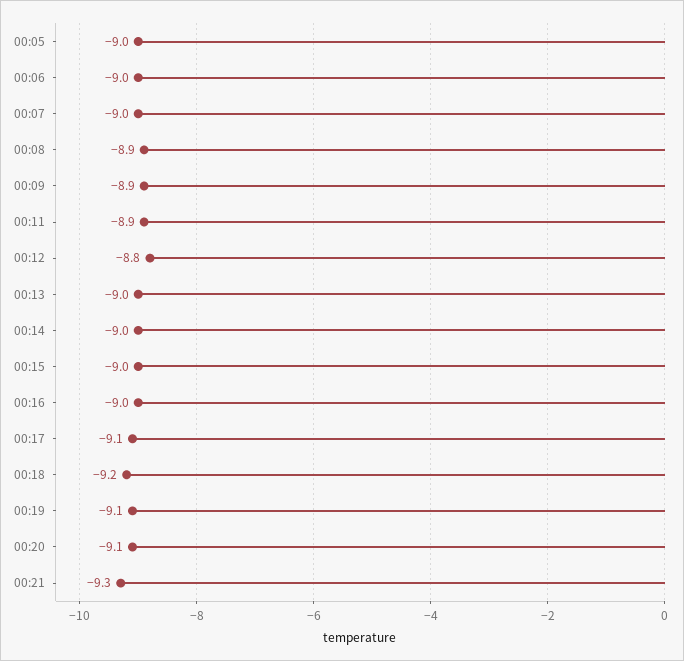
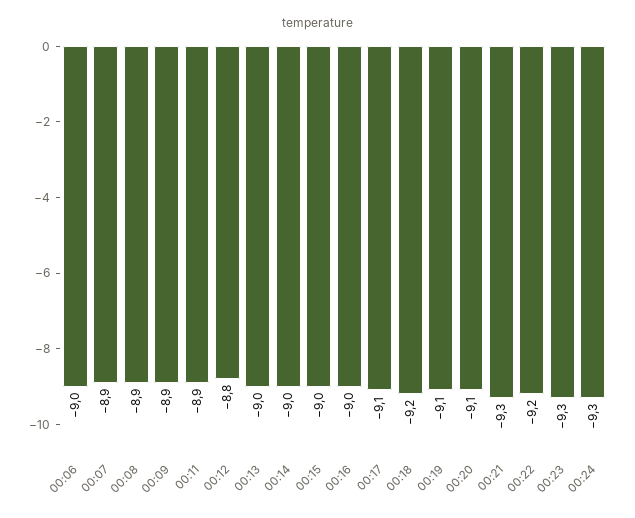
00:05: -9 -> none
00:07: -9 -> -8.9
00:22: none -> -9.2
00:23: none -> -9.3
00:24: none -> -9.3

